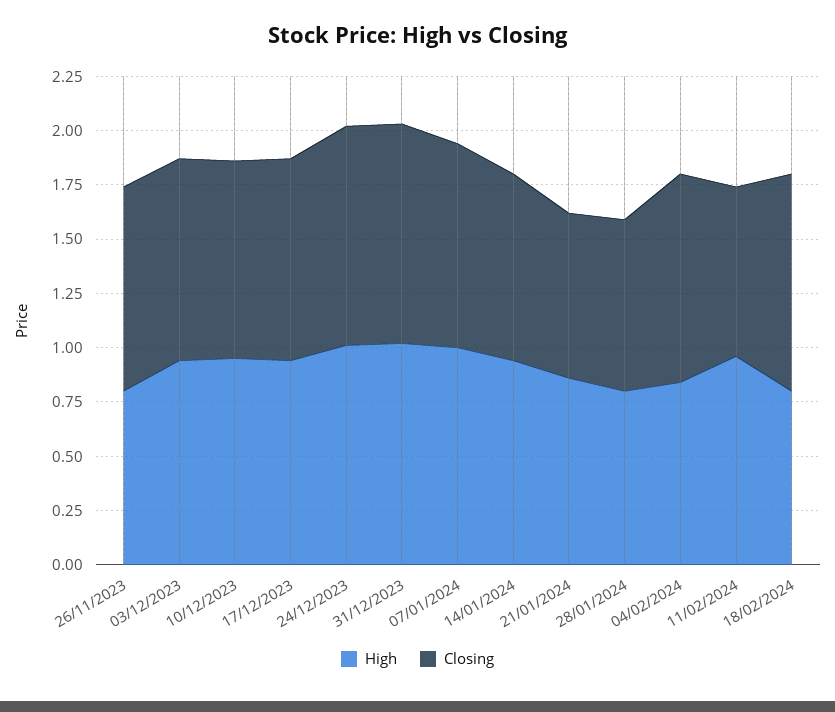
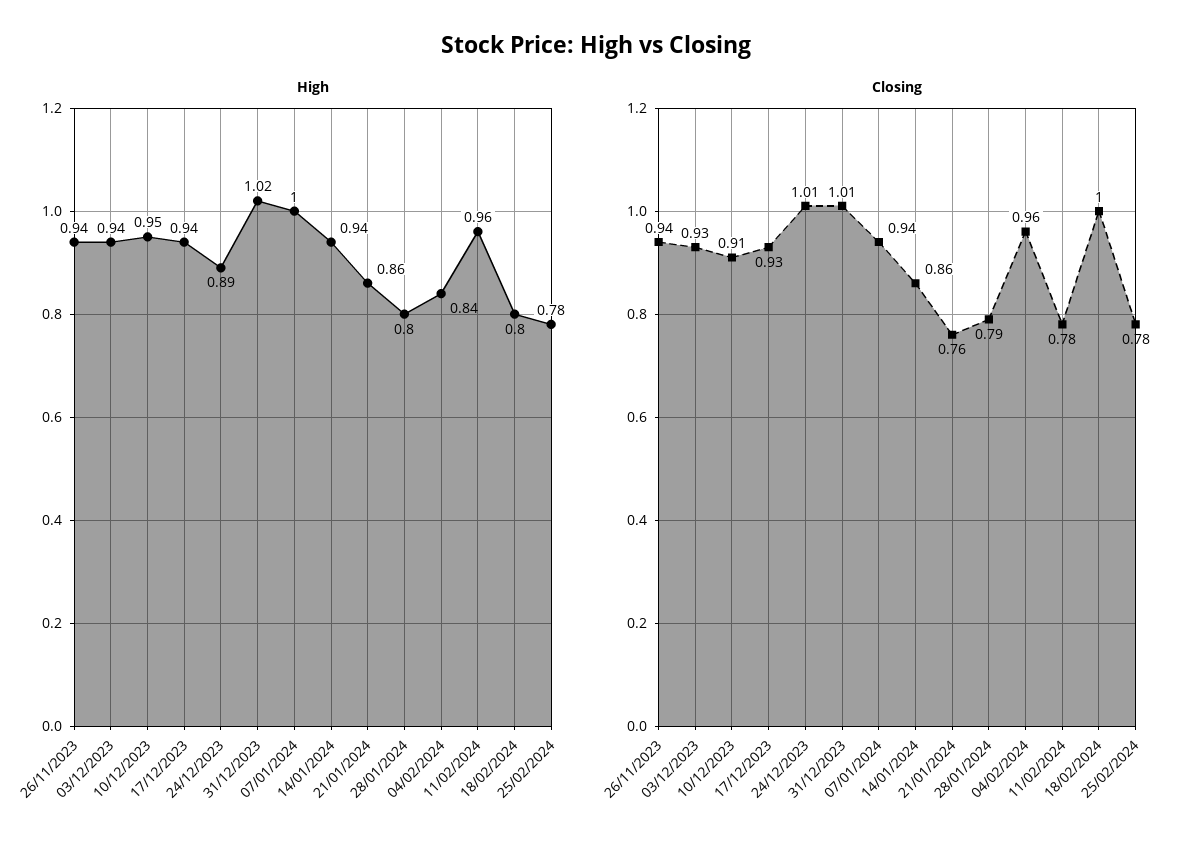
High, 26/11/2023: 0.8 -> 0.94
High, 24/12/2023: 1 -> 0.89
High, 25/02/2024: none -> 0.78
Closing, 25/02/2024: none -> 0.78

